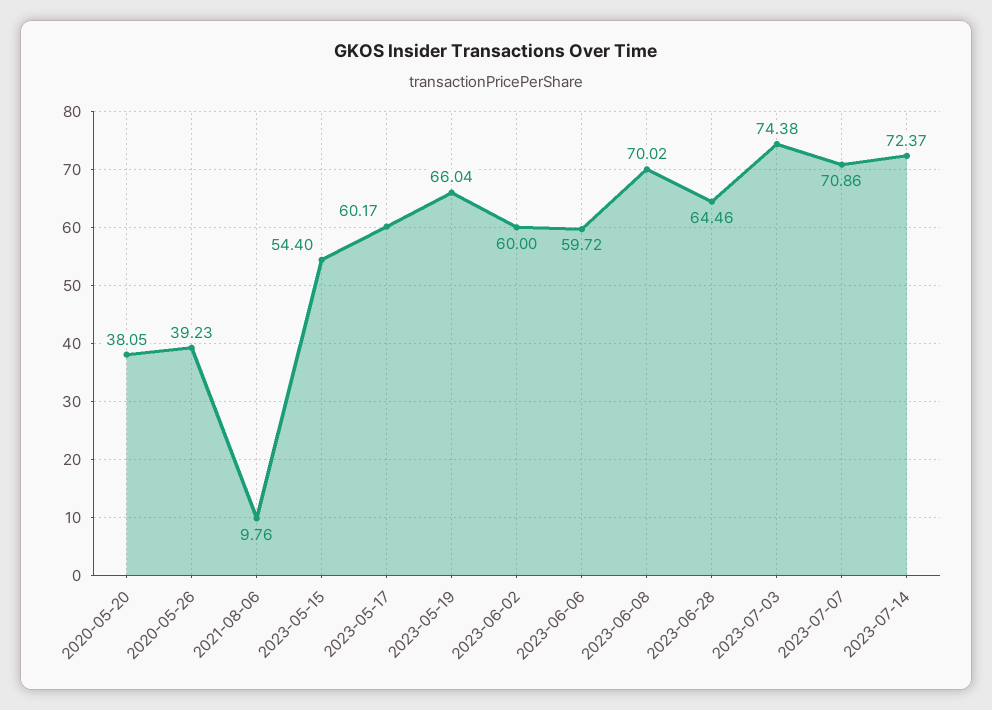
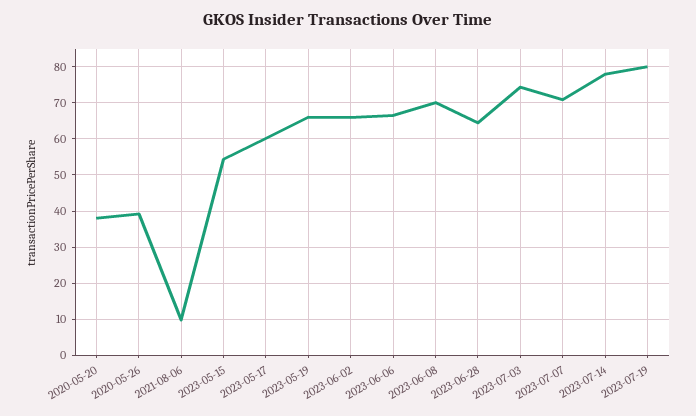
2023-06-02: 60 -> 66
2023-06-06: 59.72 -> 66
2023-07-14: 72.37 -> 78
2023-07-19: none -> 80

